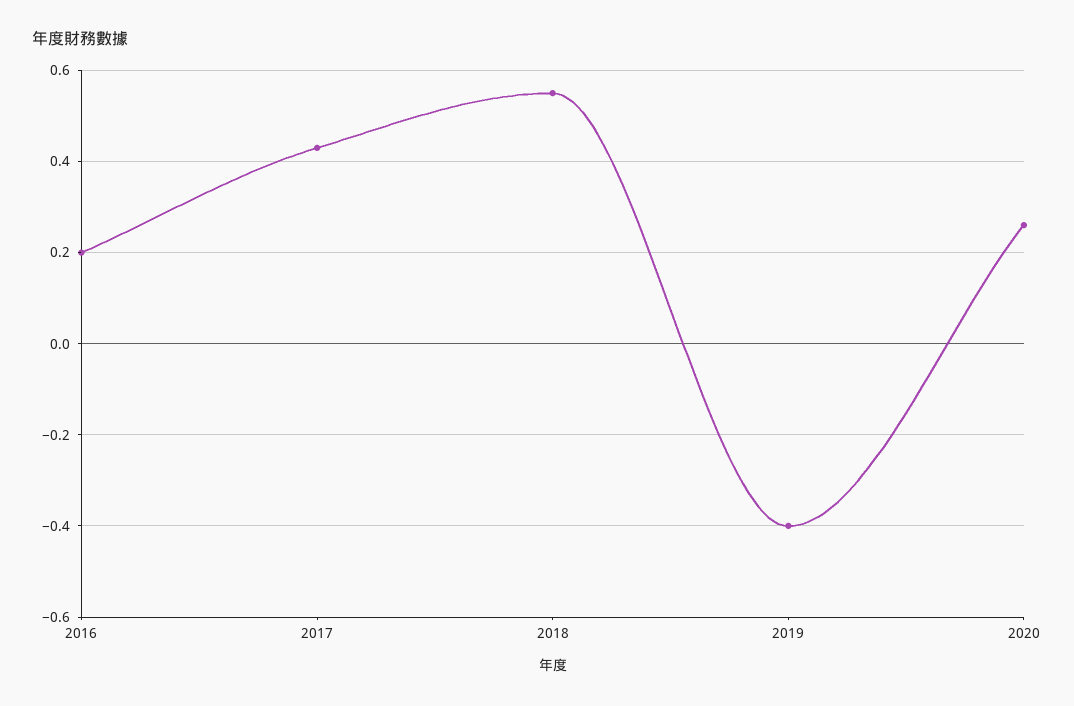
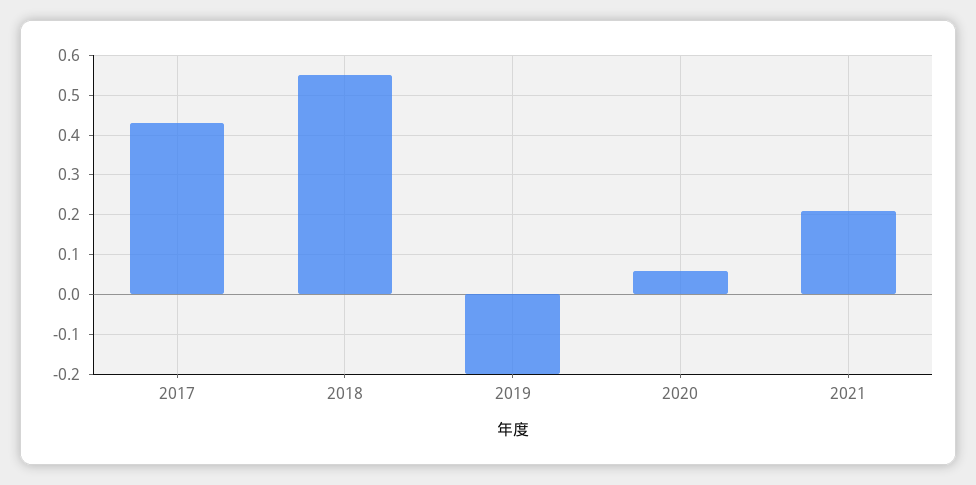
2016: 0.2 -> none
2019: -0.4 -> -0.2
2020: 0.25 -> 0.05
2021: none -> 0.2

